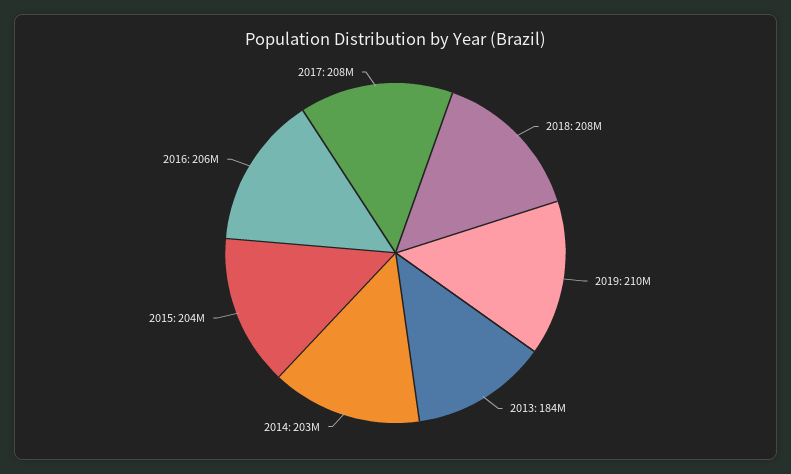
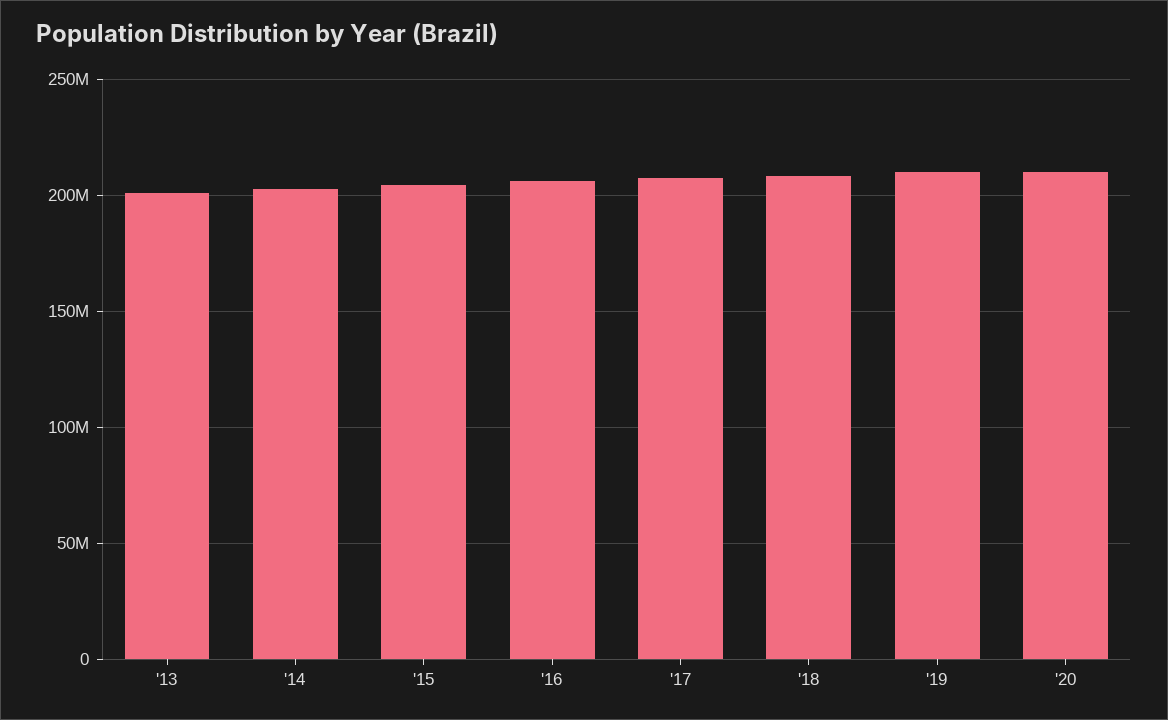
2013: 184000000 -> 200000000
'20: none -> 210000000

